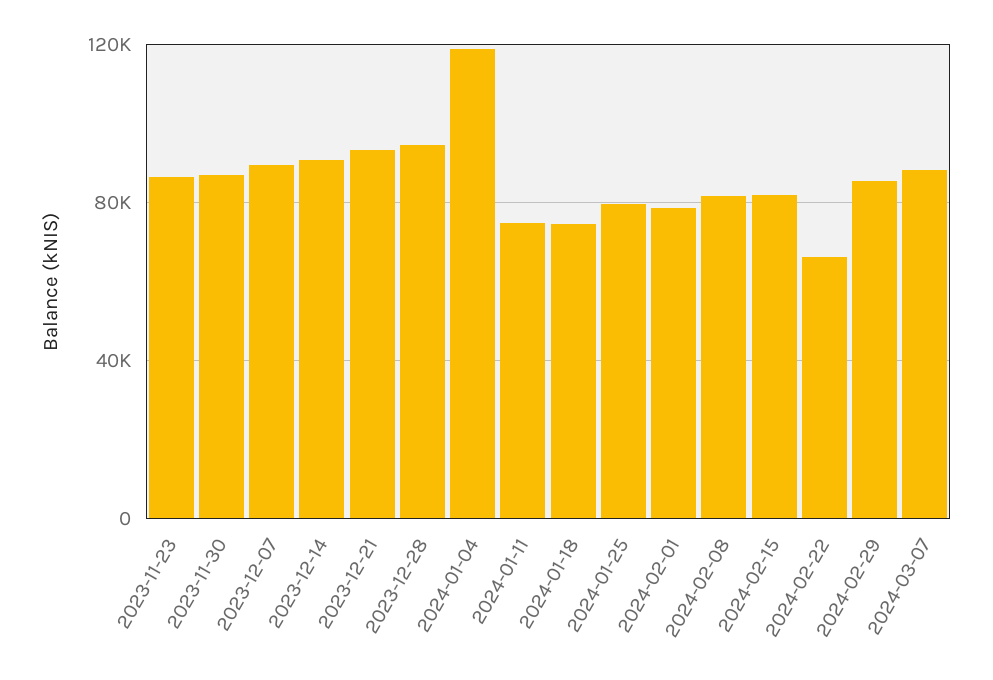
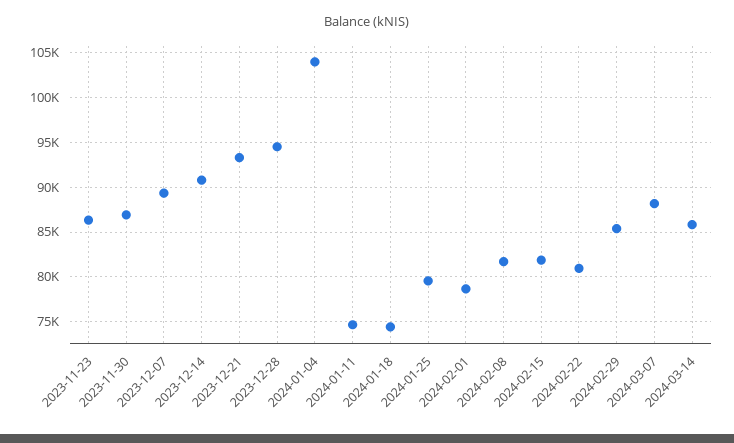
2024-01-04: 120000 -> 104000
2024-02-22: 65000 -> 81000
2024-03-14: none -> 86000

